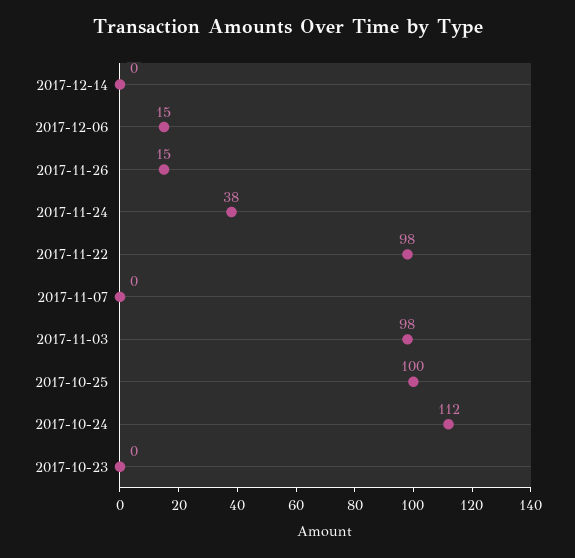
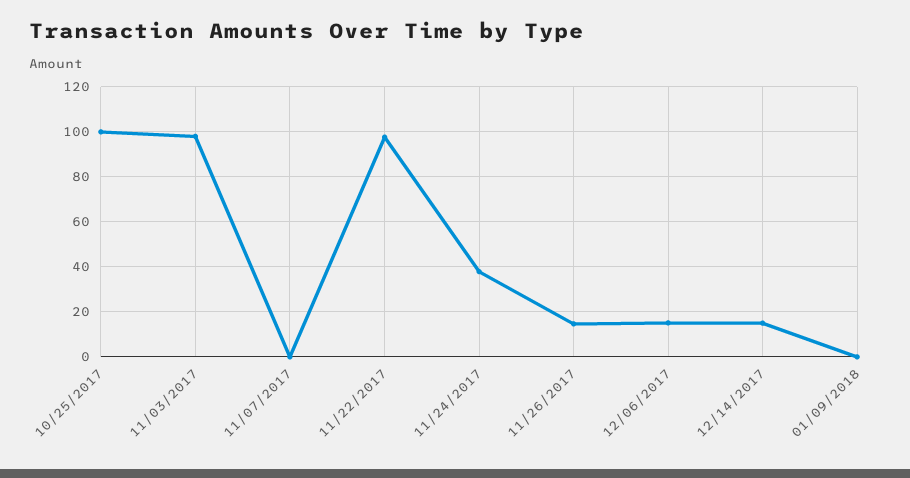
2017-12-14: 0 -> 15
2017-10-24: 112 -> none
2017-10-23: 0 -> none
01/09/2018: none -> 0

